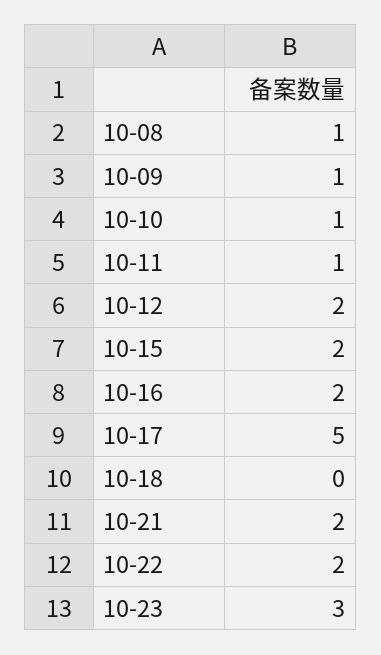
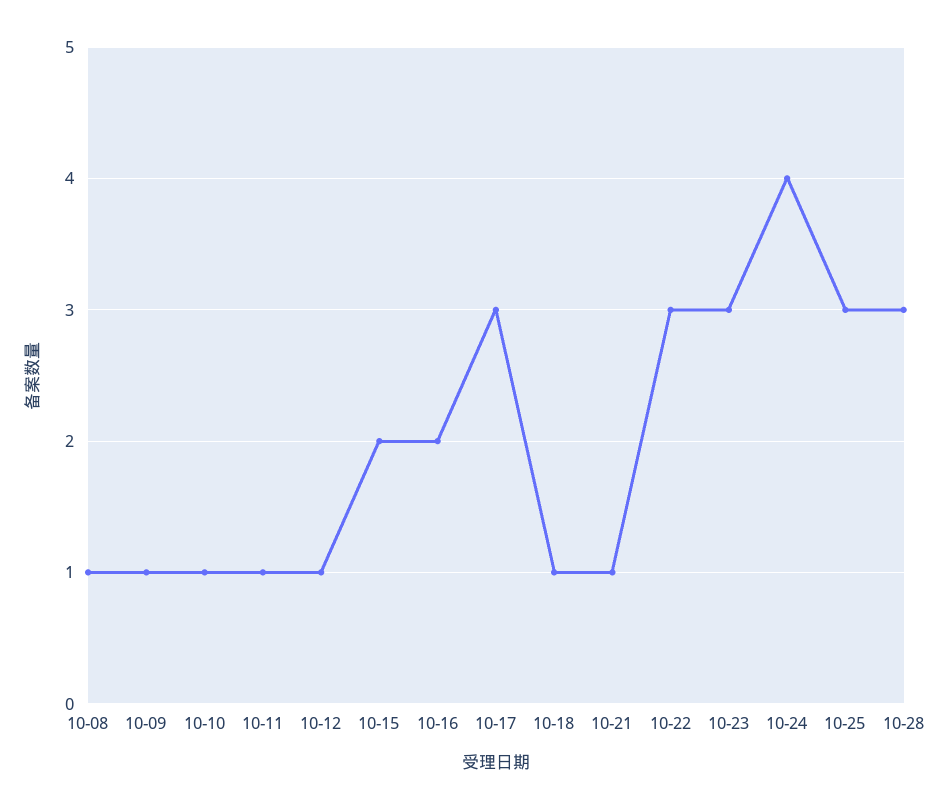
10-12: 2 -> 1
10-17: 5 -> 3
10-18: 0 -> 1
10-21: 2 -> 1
10-22: 2 -> 3
10-24: none -> 4
10-25: none -> 3
10-28: none -> 3

